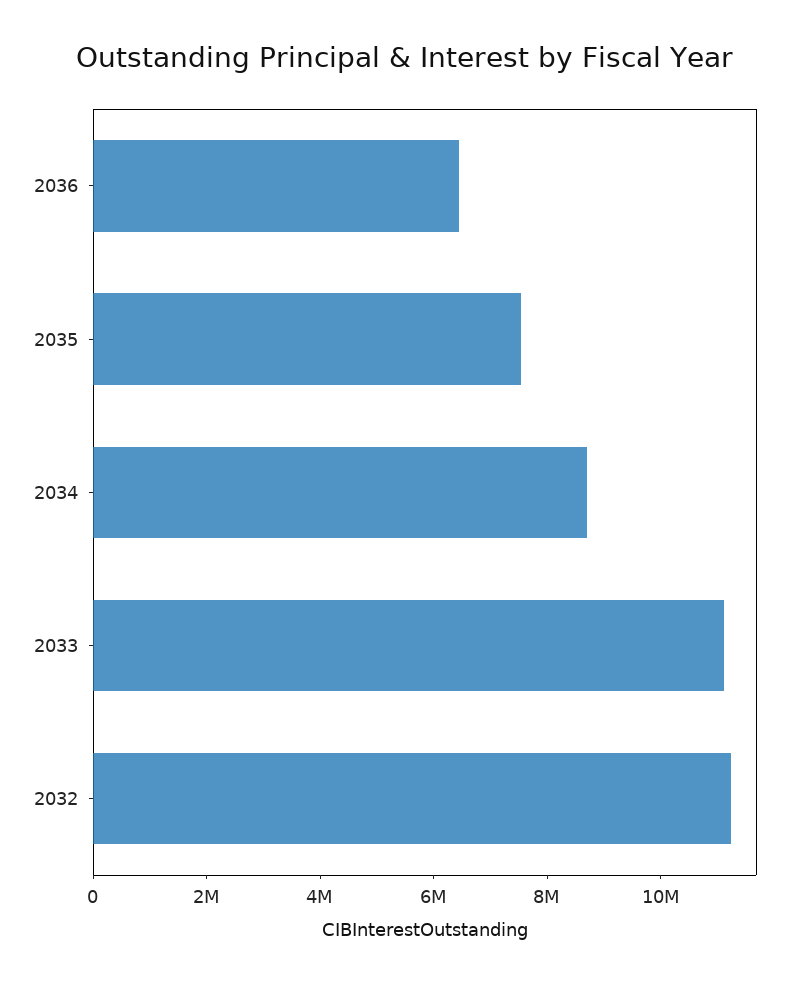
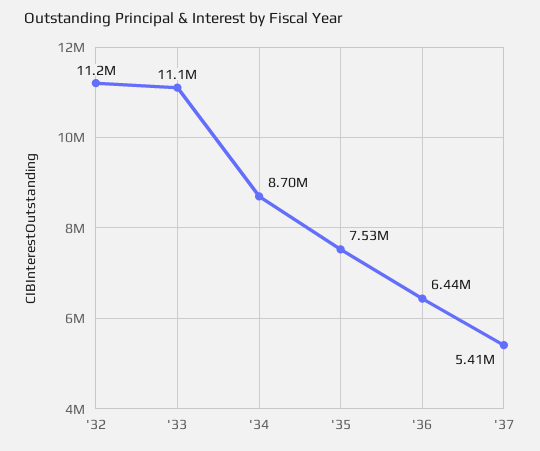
'37: none -> 5410000

